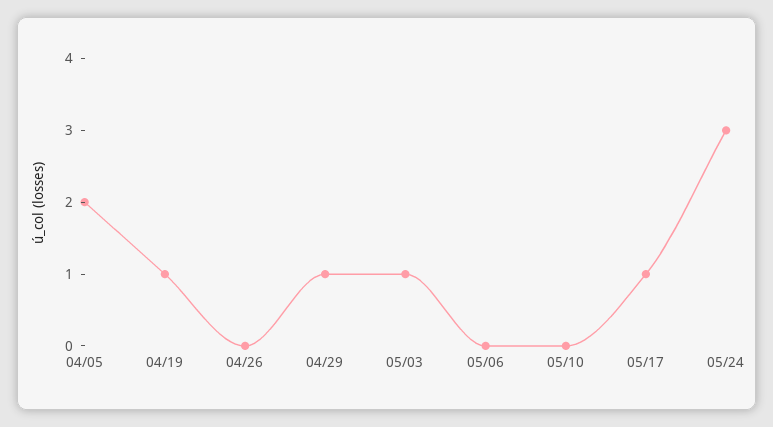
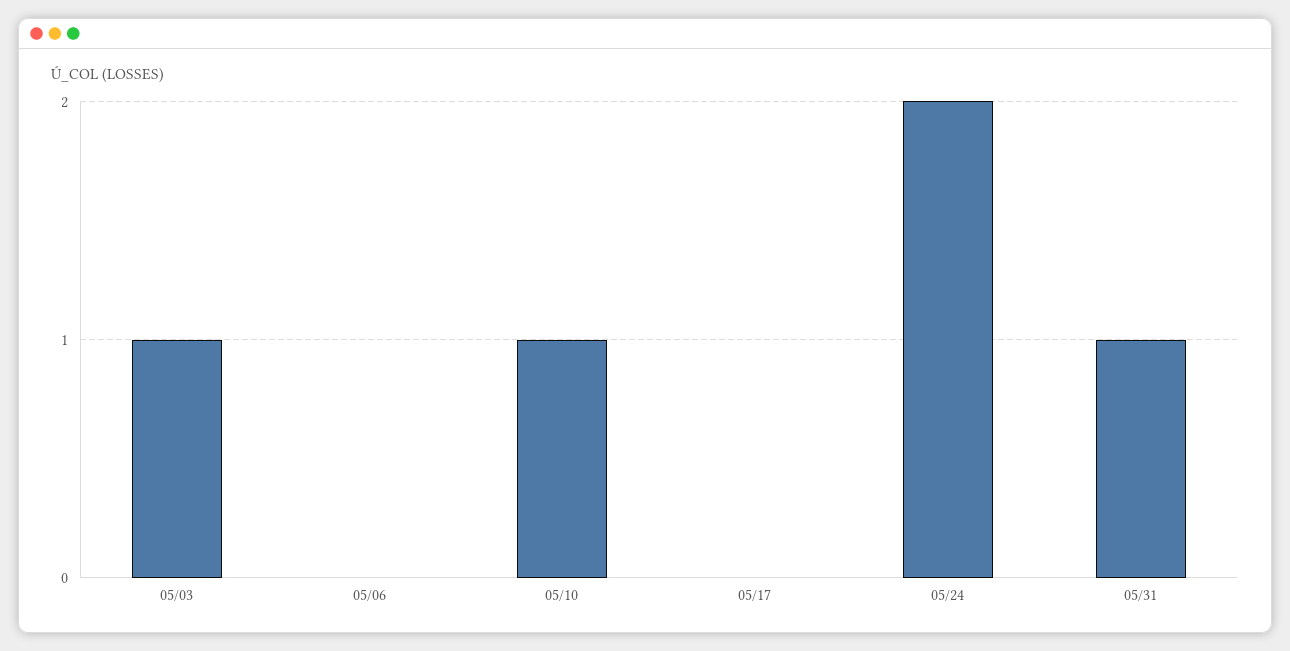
04/05: 2 -> none
04/19: 1 -> none
04/26: 0 -> none
04/29: 1 -> none
05/10: 0 -> 1
05/17: 1 -> 0
05/24: 3 -> 2
05/31: none -> 1

